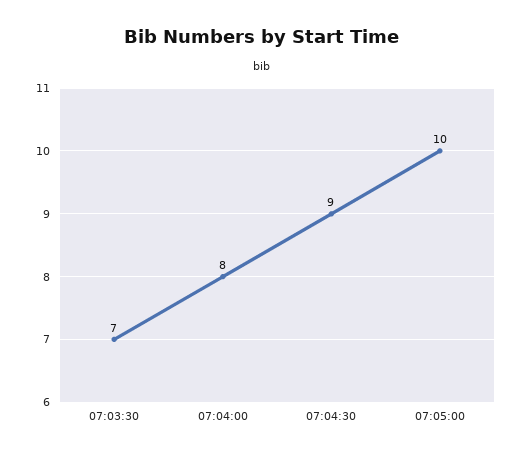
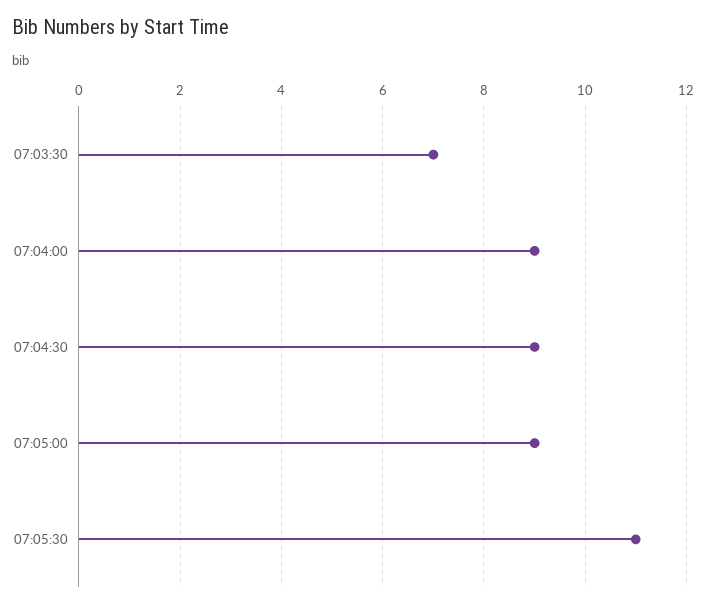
07:04:00: 8 -> 9
07:05:00: 10 -> 9
07:05:30: none -> 11

